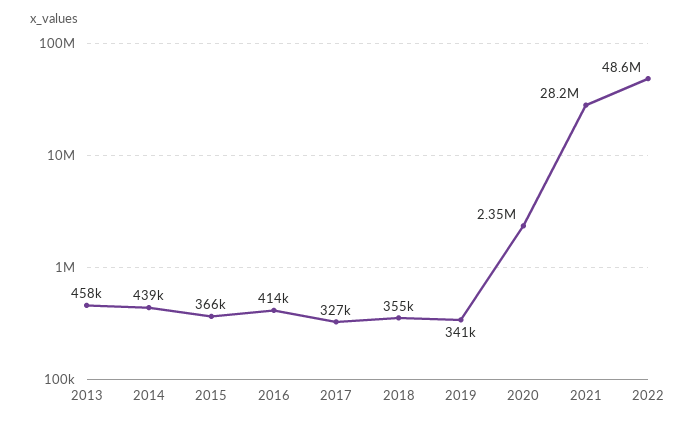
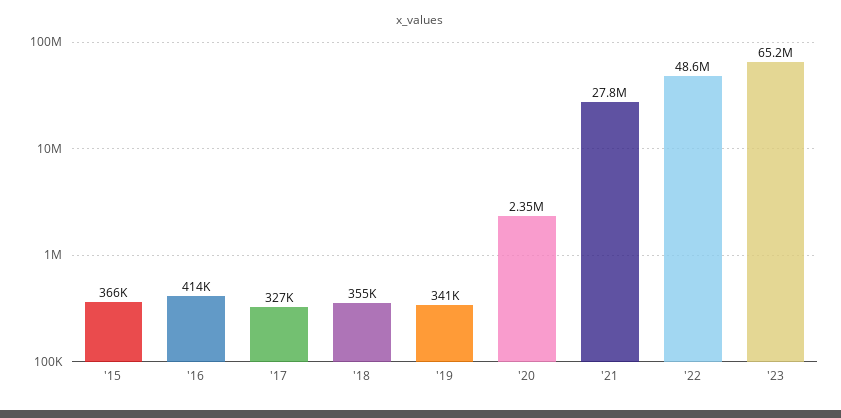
2013: 458000 -> none
2014: 439000 -> none
2021: 28200000 -> 27800000
'23: none -> 65200000

